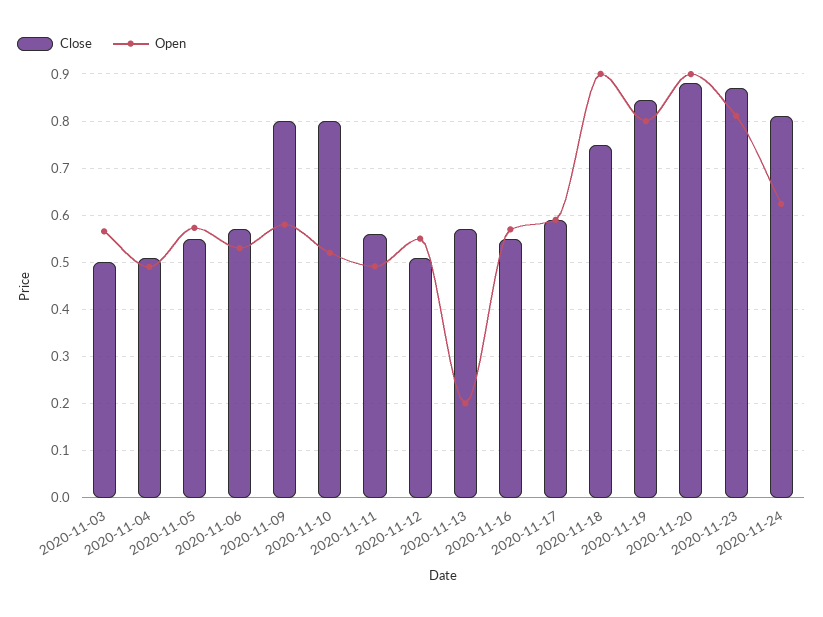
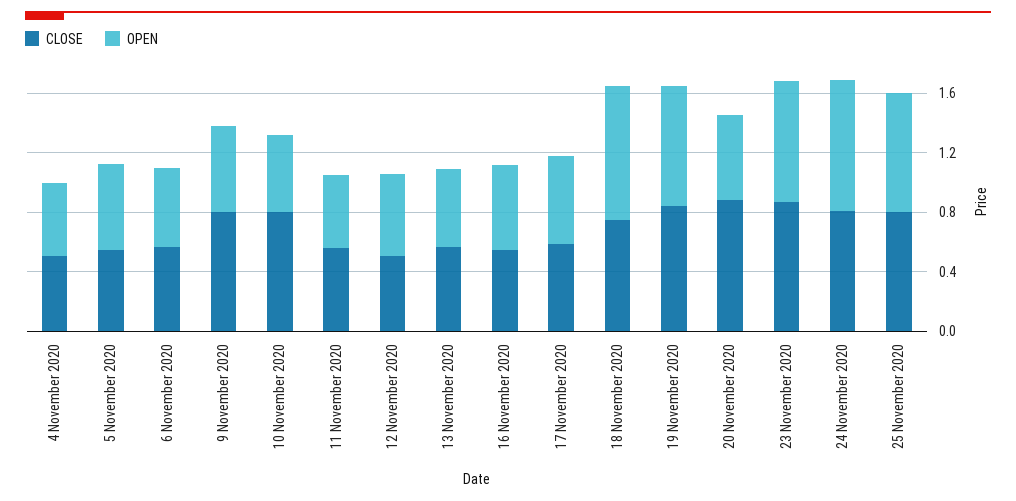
Close, 2020-11-03: 0.5 -> none
Open, 2020-11-03: 0.56 -> none
Open, 2020-11-13: 0.2 -> 0.5
Open, 2020-11-20: 0.9 -> 0.6
Open, 2020-11-24: 0.62 -> 0.9
Close, 25 November 2020: none -> 0.8
Open, 25 November 2020: none -> 0.8

